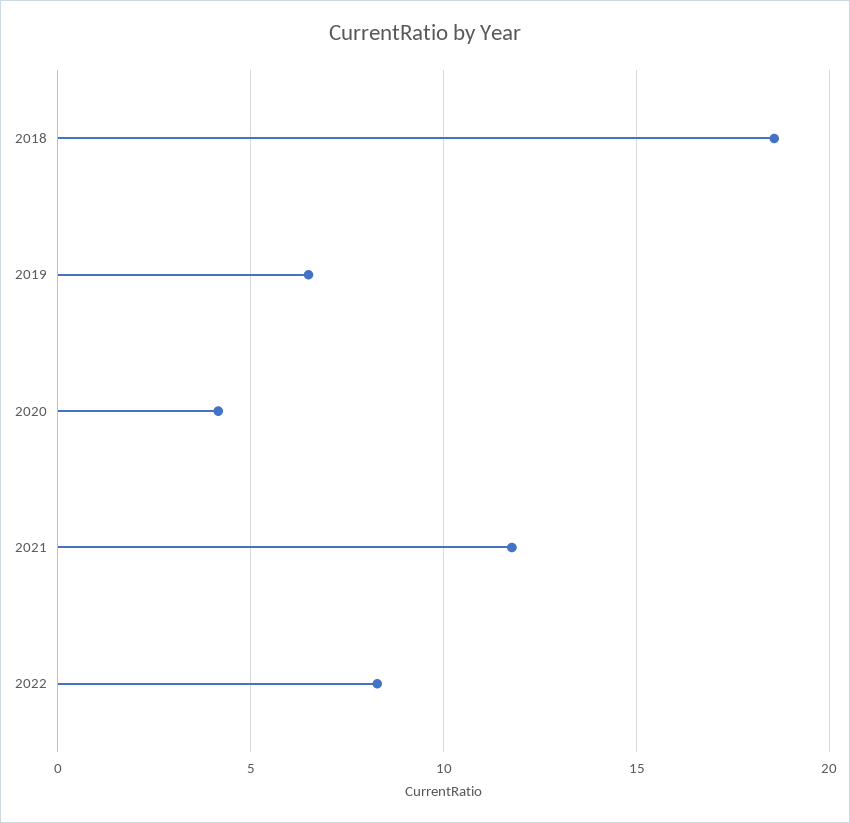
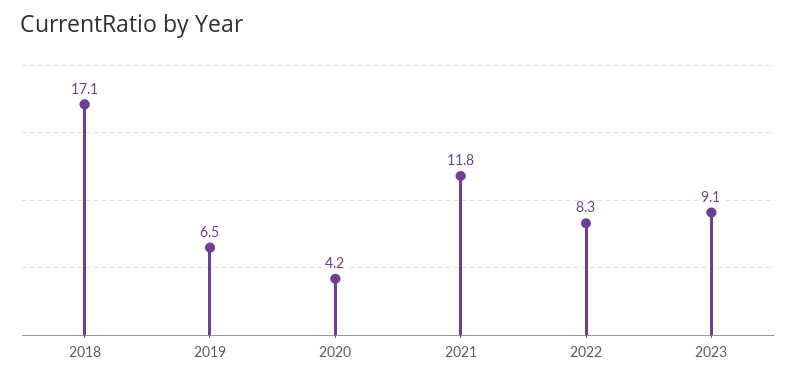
2018: 18.5 -> 17.1
2023: none -> 9.1

